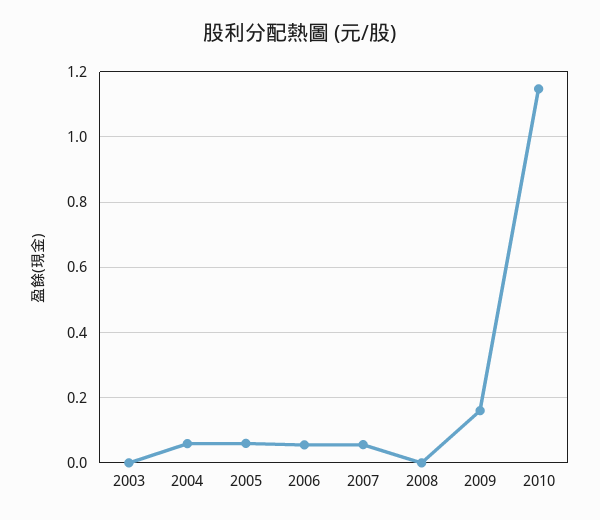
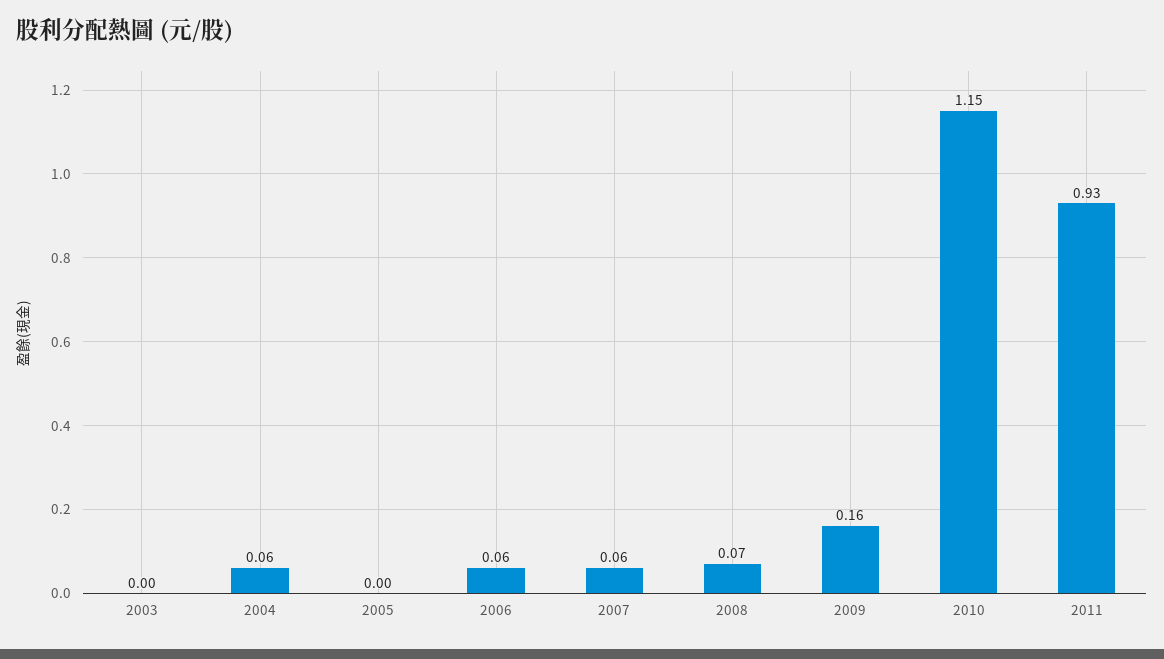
2005: 0.06 -> 0
2008: 0 -> 0.07
2011: none -> 0.93

